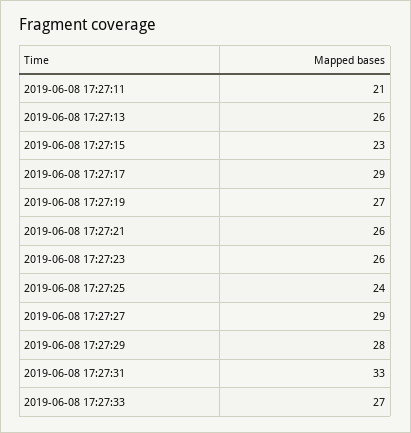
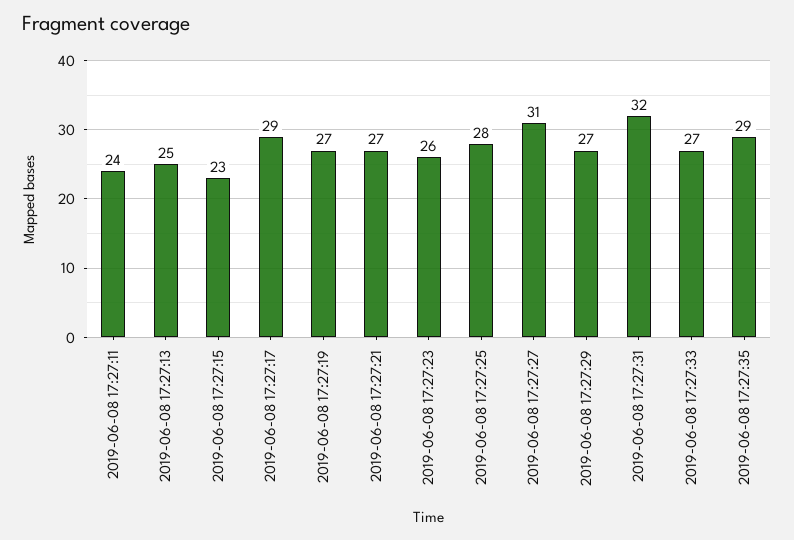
2019-06-08 17:27:11: 21 -> 24
2019-06-08 17:27:13: 26 -> 25
2019-06-08 17:27:21: 26 -> 27
2019-06-08 17:27:25: 24 -> 28
2019-06-08 17:27:27: 29 -> 31
2019-06-08 17:27:29: 28 -> 27
2019-06-08 17:27:31: 33 -> 32
2019-06-08 17:27:35: none -> 29

